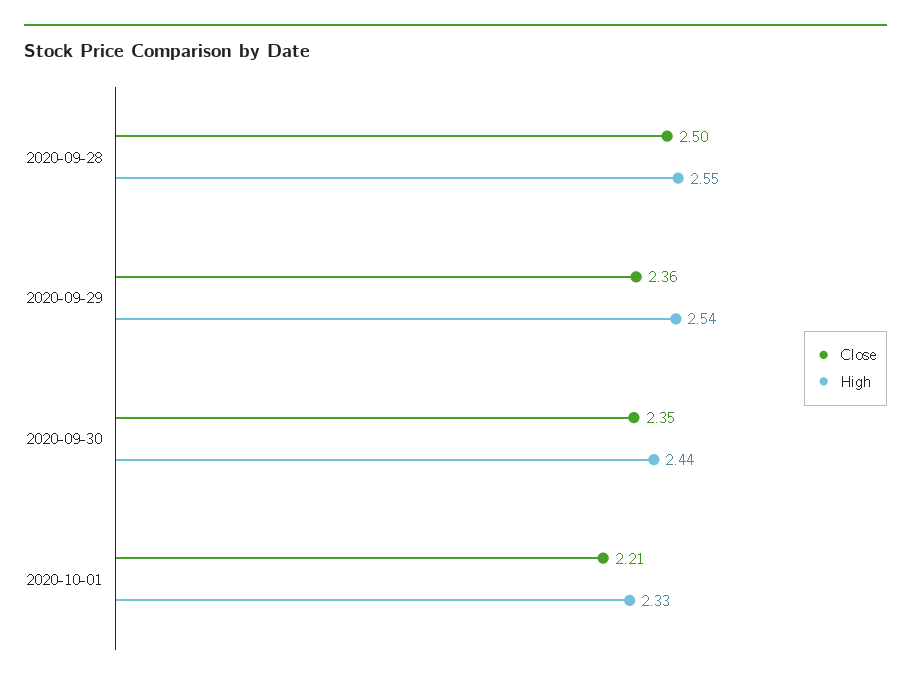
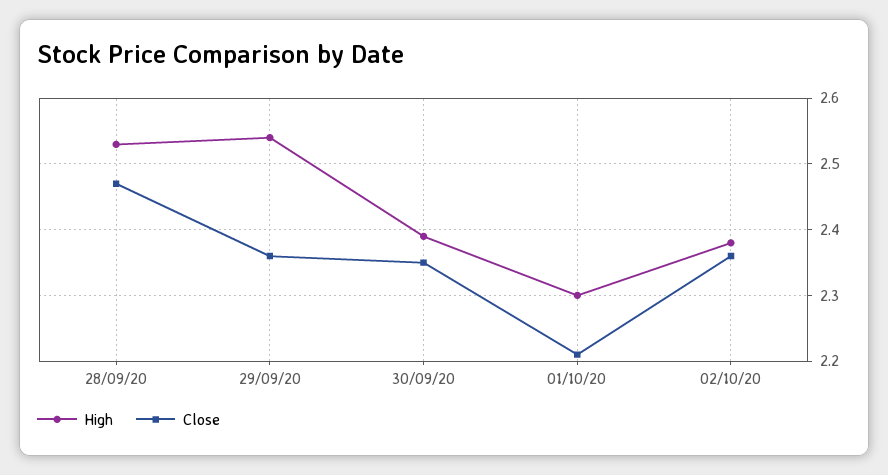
Close, 2020-09-28: 2.5 -> 2.47
High, 2020-09-28: 2.55 -> 2.53
High, 2020-09-30: 2.44 -> 2.39
High, 2020-10-01: 2.33 -> 2.3
High, 02/10/20: none -> 2.38
Close, 02/10/20: none -> 2.36

